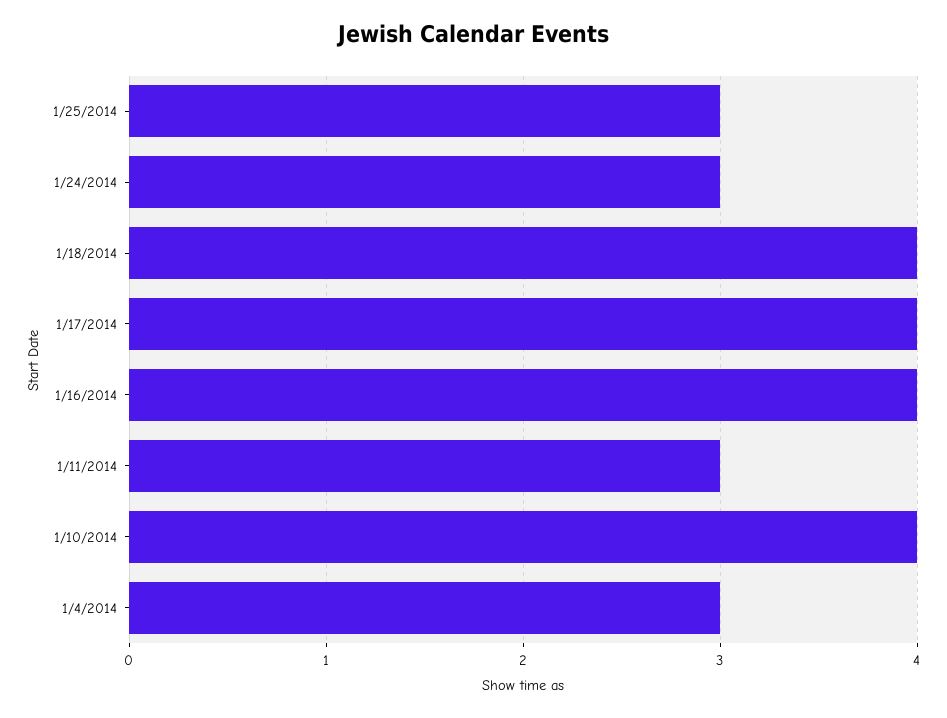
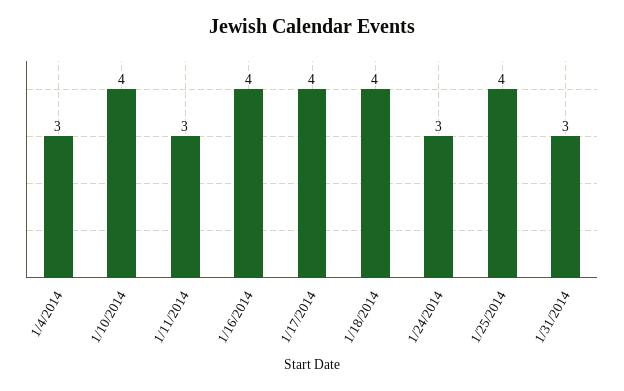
1/25/2014: 3 -> 4
1/31/2014: none -> 3

